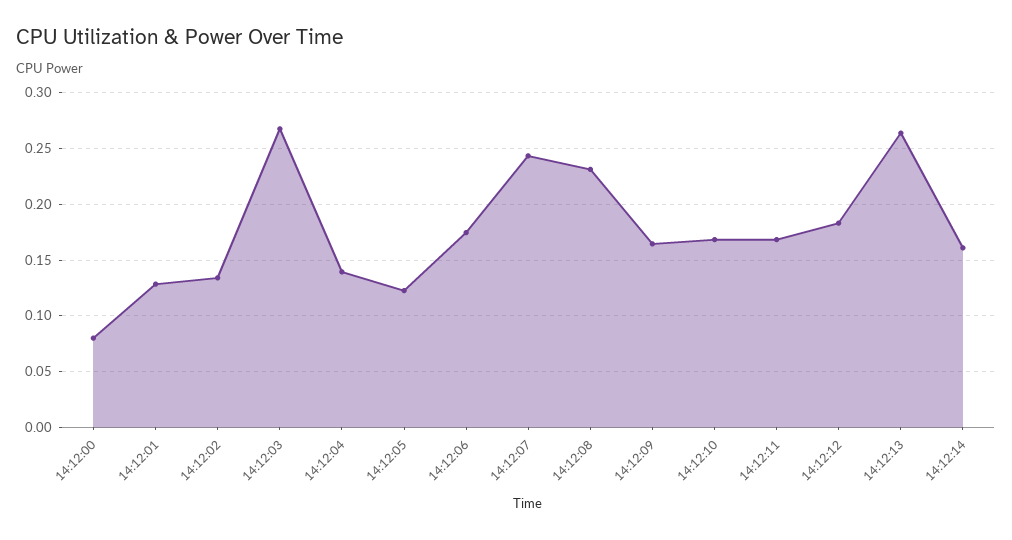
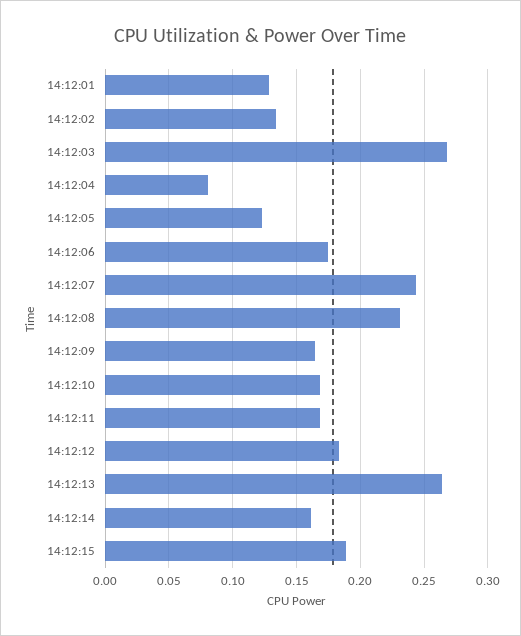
14:12:00: 0.08 -> none
14:12:04: 0.14 -> 0.08
14:12:15: none -> 0.19

